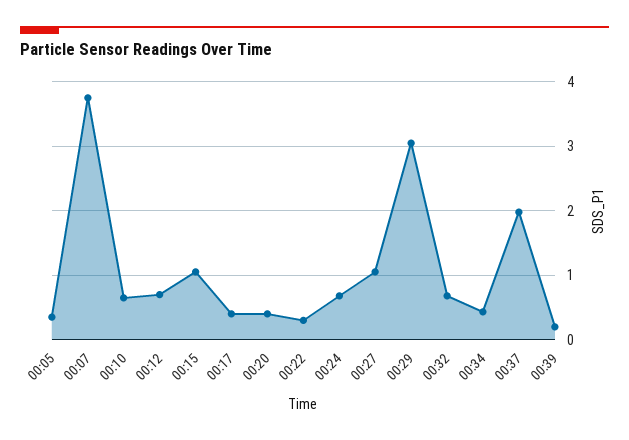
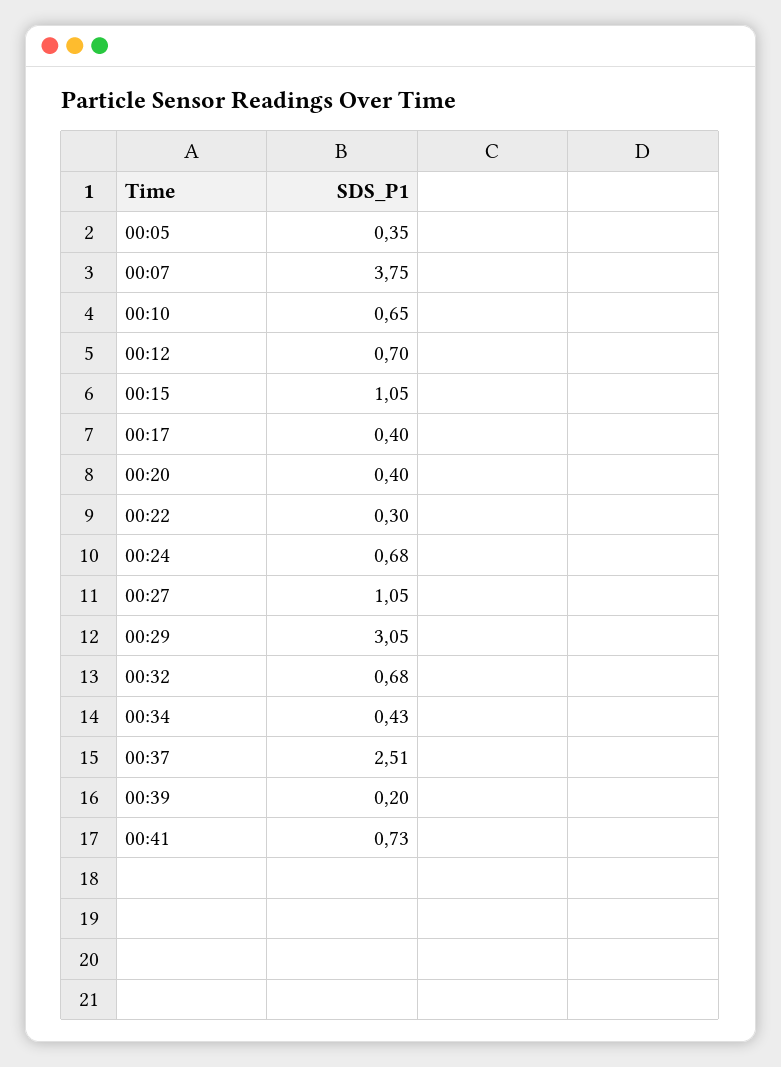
00:37: 2 -> 2.51
00:41: none -> 0.73

